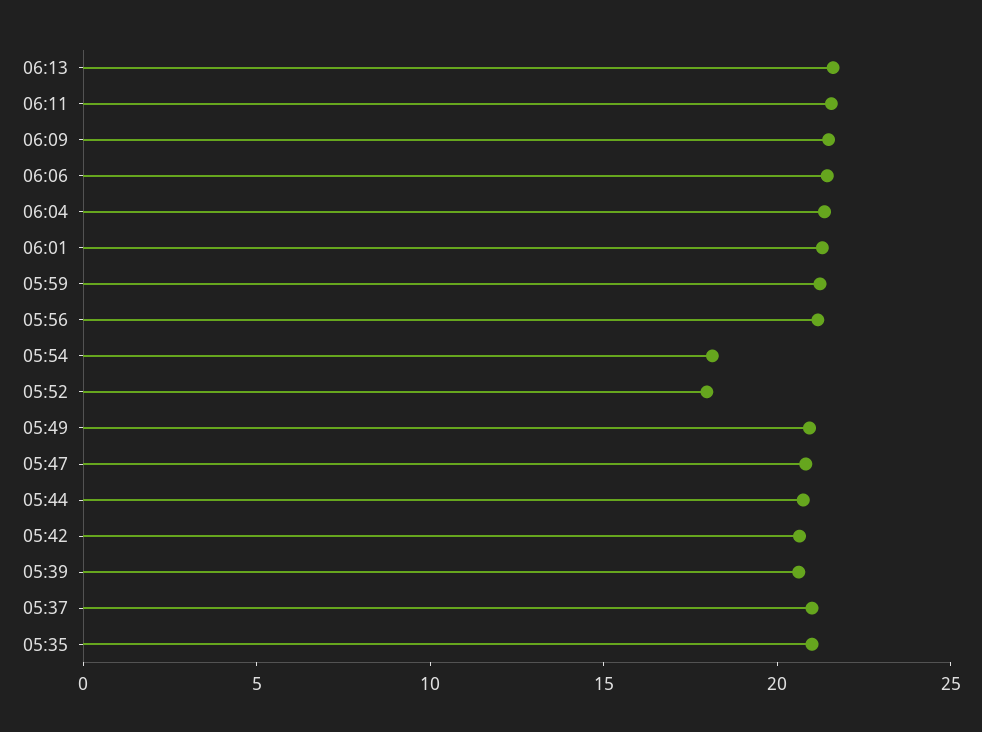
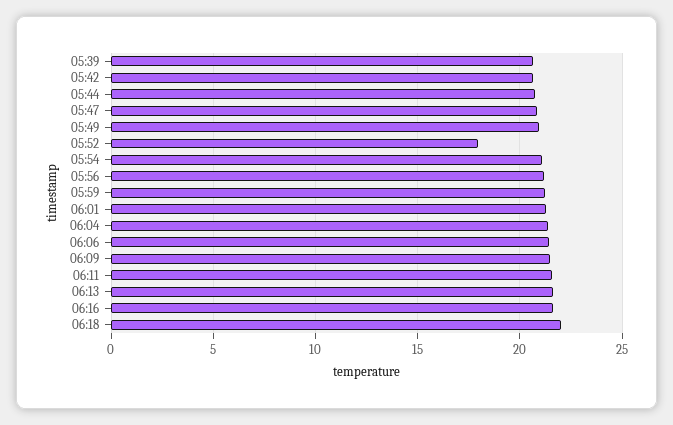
05:54: 18 -> 21
05:37: 21 -> none
05:35: 21 -> none
06:16: none -> 21.5
06:18: none -> 22

